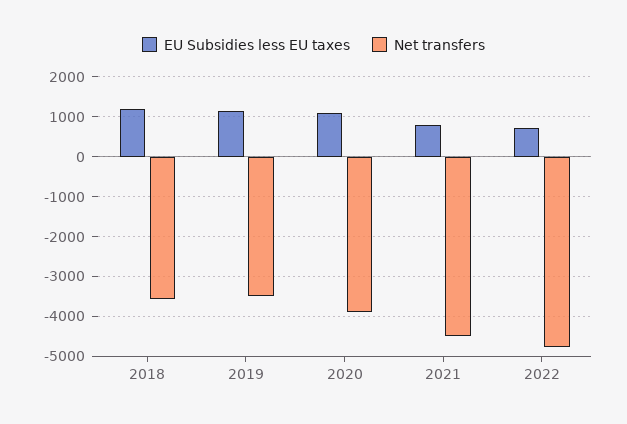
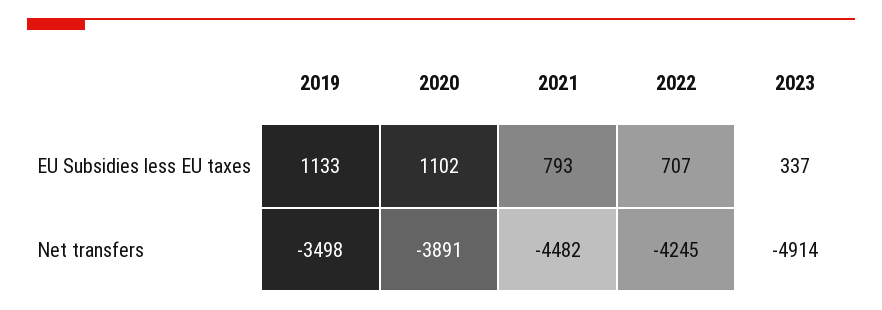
EU Subsidies less EU taxes, 2018: 1200 -> none
Net transfers, 2018: -3600 -> none
Net transfers, 2022: -4800 -> -4245
EU Subsidies less EU taxes, 2023: none -> 337
Net transfers, 2023: none -> -4914

